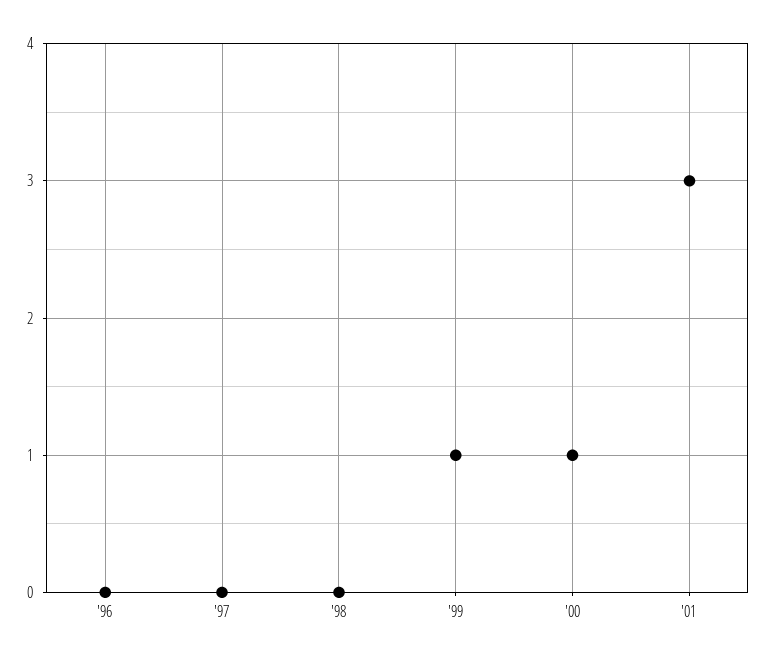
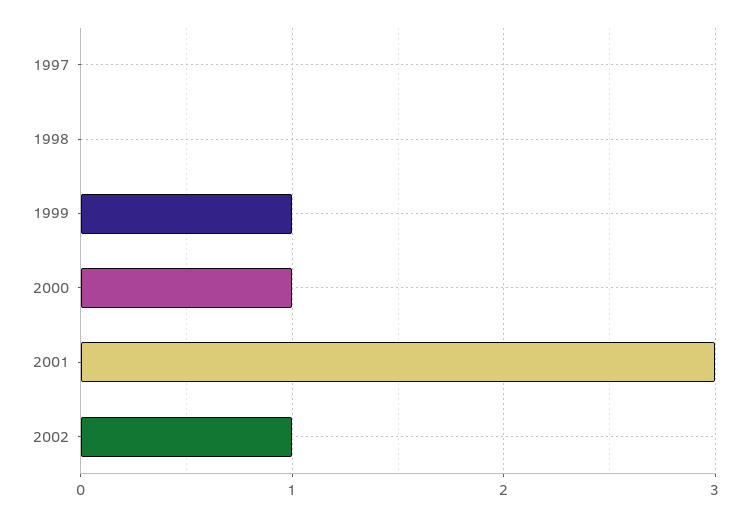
'96: 0 -> none
2002: none -> 1

